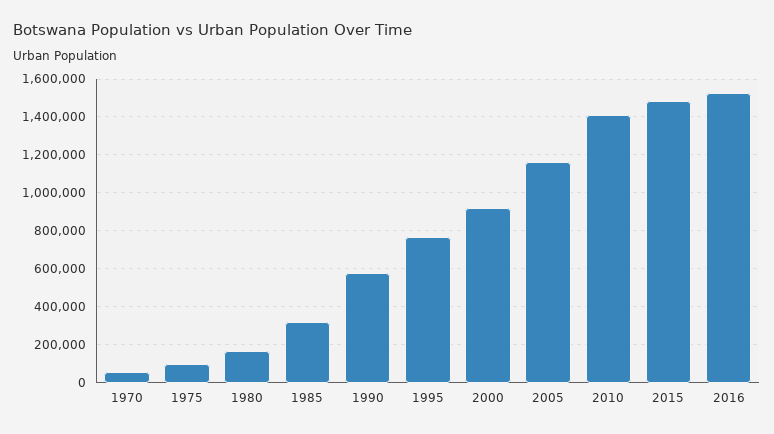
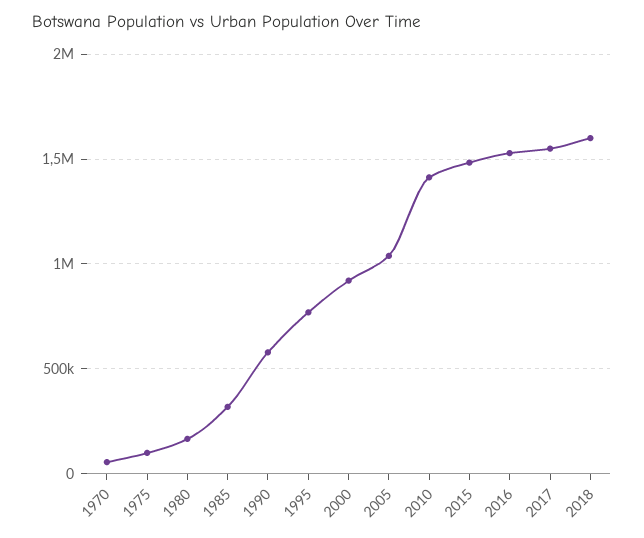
2005: 1150000 -> 1050000
2017: none -> 1550000
2018: none -> 1600000

